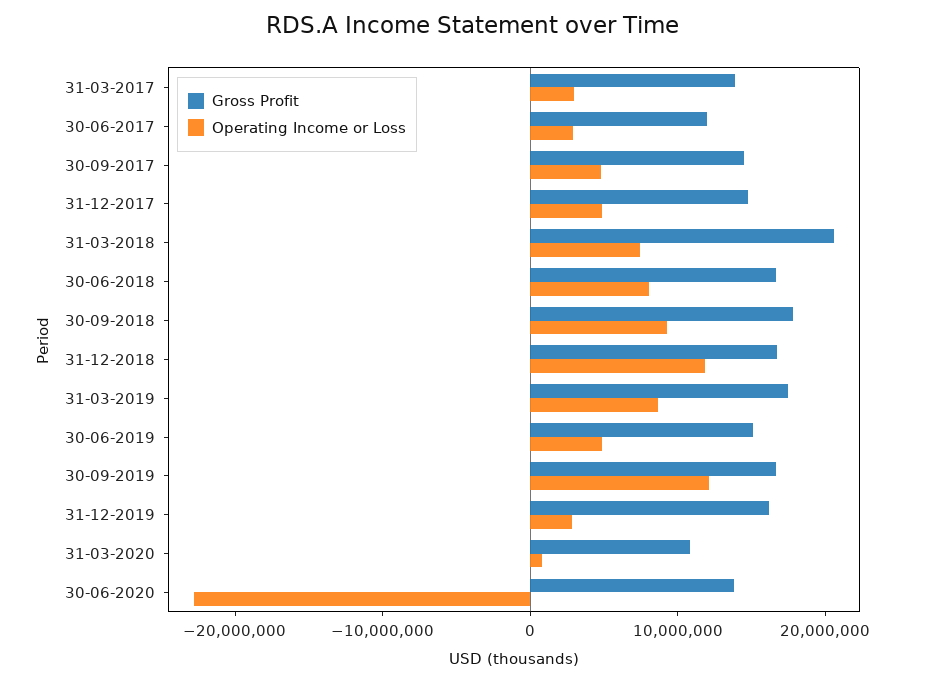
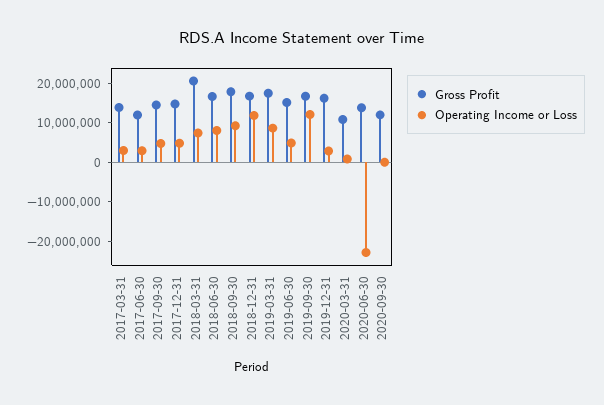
Gross Profit, 2020-09-30: none -> 12500000
Operating Income or Loss, 2020-09-30: none -> 0

